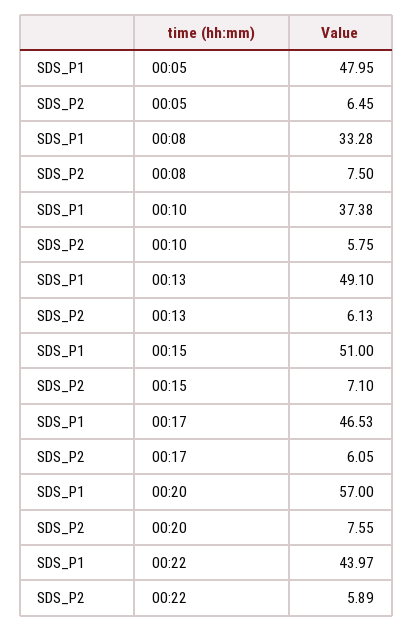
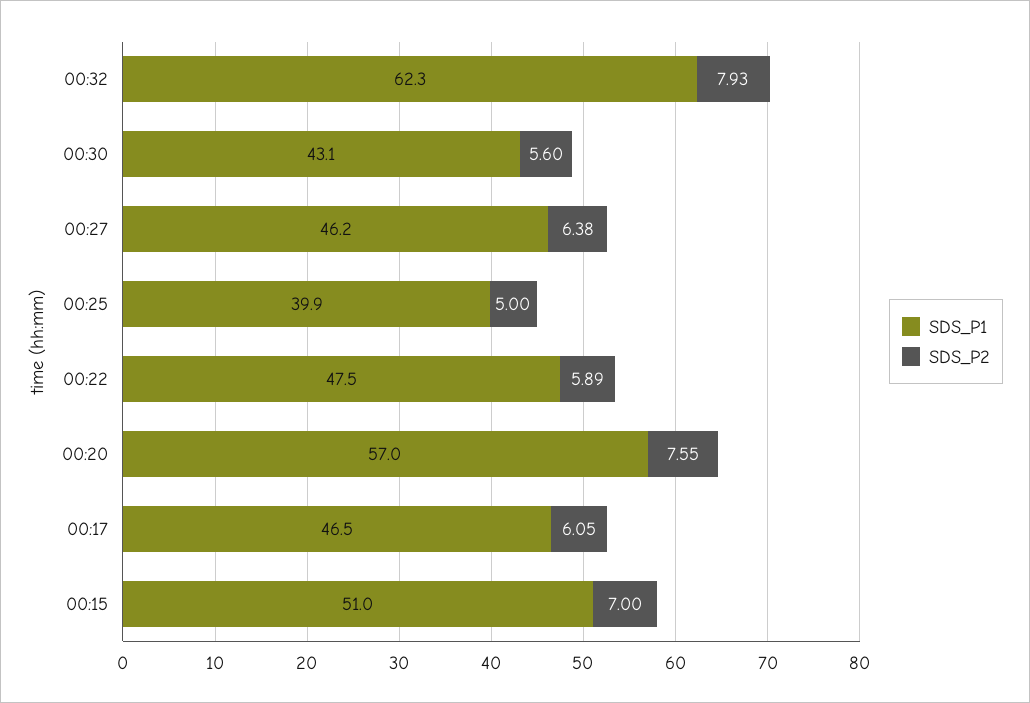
SDS_P1, 00:05: 47.95 -> none
SDS_P2, 00:05: 6.45 -> none
SDS_P1, 00:08: 33.28 -> none
SDS_P2, 00:08: 7.5 -> none
SDS_P1, 00:10: 37.38 -> none
SDS_P2, 00:10: 5.75 -> none
SDS_P1, 00:13: 49.1 -> none
SDS_P2, 00:13: 6.13 -> none
SDS_P2, 00:15: 7.1 -> 7
SDS_P1, 00:22: 43.97 -> 47.5
SDS_P1, 00:32: none -> 62.3
SDS_P2, 00:32: none -> 7.93
SDS_P1, 00:30: none -> 43.1
SDS_P2, 00:30: none -> 5.6
SDS_P1, 00:27: none -> 46.2
SDS_P2, 00:27: none -> 6.38
SDS_P1, 00:25: none -> 39.9
SDS_P2, 00:25: none -> 5

